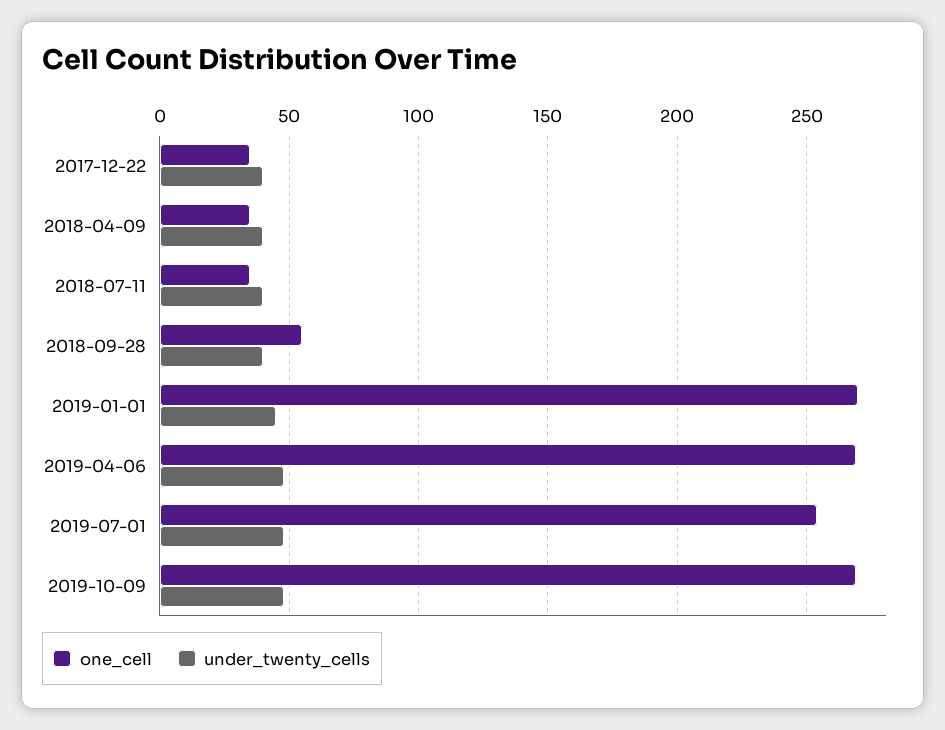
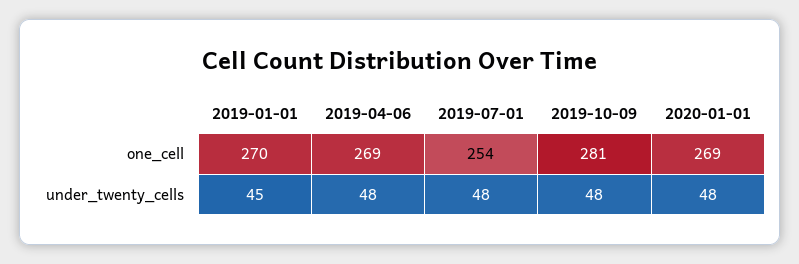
one_cell, 2017-12-22: 35 -> none
under_twenty_cells, 2017-12-22: 40 -> none
one_cell, 2018-04-09: 35 -> none
under_twenty_cells, 2018-04-09: 40 -> none
one_cell, 2018-07-11: 35 -> none
under_twenty_cells, 2018-07-11: 40 -> none
one_cell, 2018-09-28: 55 -> none
under_twenty_cells, 2018-09-28: 40 -> none
one_cell, 2019-10-09: 270 -> 281
one_cell, 2020-01-01: none -> 269
under_twenty_cells, 2020-01-01: none -> 48

